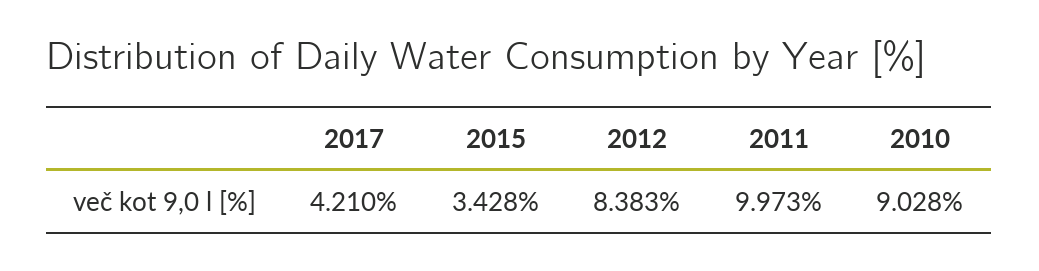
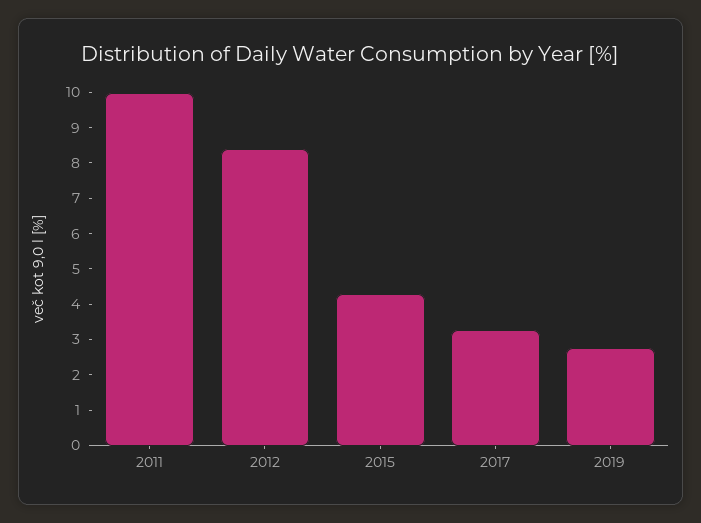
2017: 4.21 -> 3.25
2015: 3.428 -> 4.25
2010: 9.028 -> none
2019: none -> 2.75

